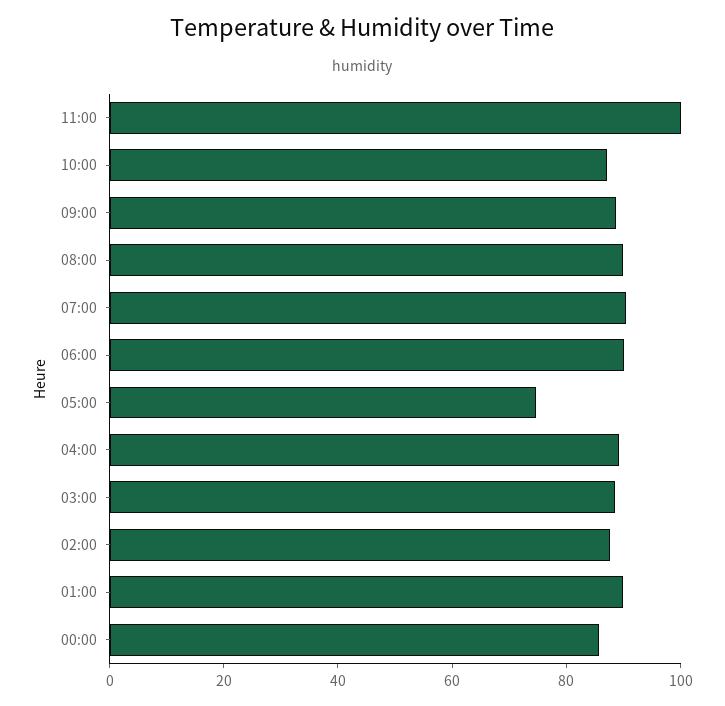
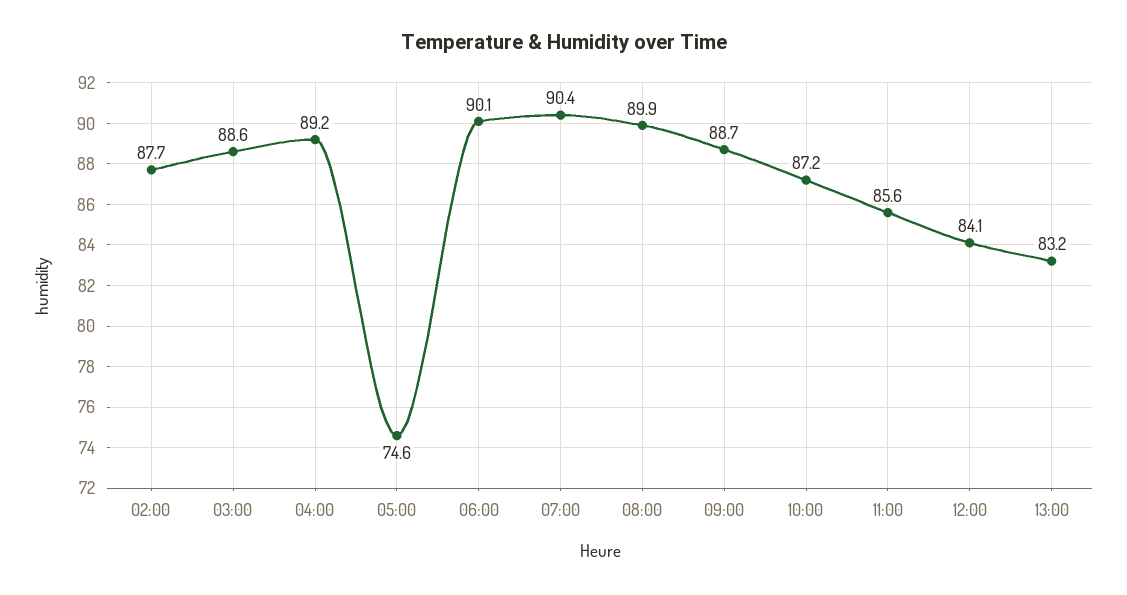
11:00: 100 -> 85.6
01:00: 90 -> none
00:00: 85 -> none
12:00: none -> 84.1
13:00: none -> 83.2

